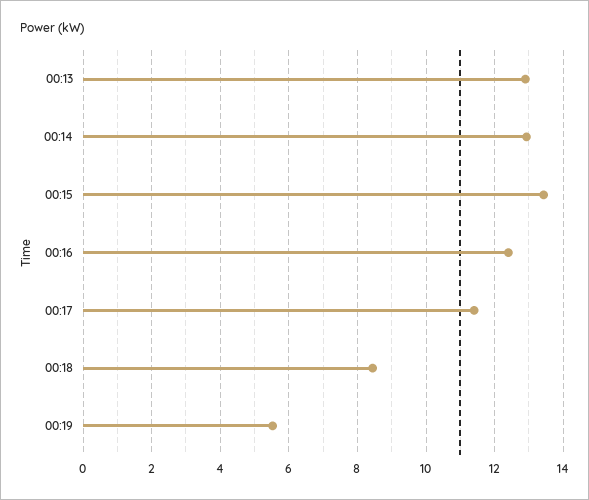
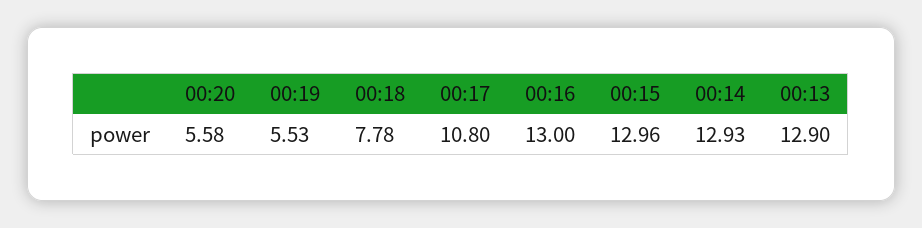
00:15: 13.4 -> 12.96
00:16: 12.4 -> 13
00:17: 11.4 -> 10.8
00:18: 8.4 -> 7.78
00:20: none -> 5.58

